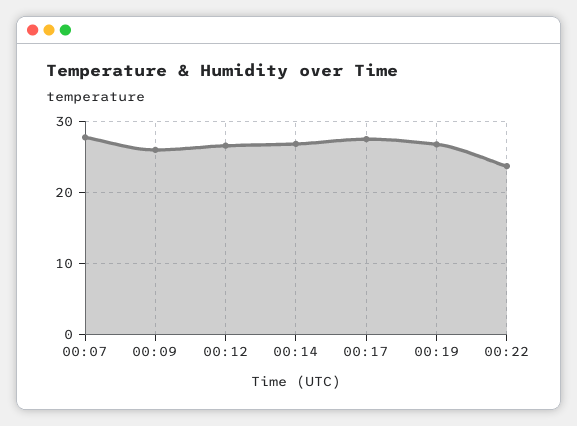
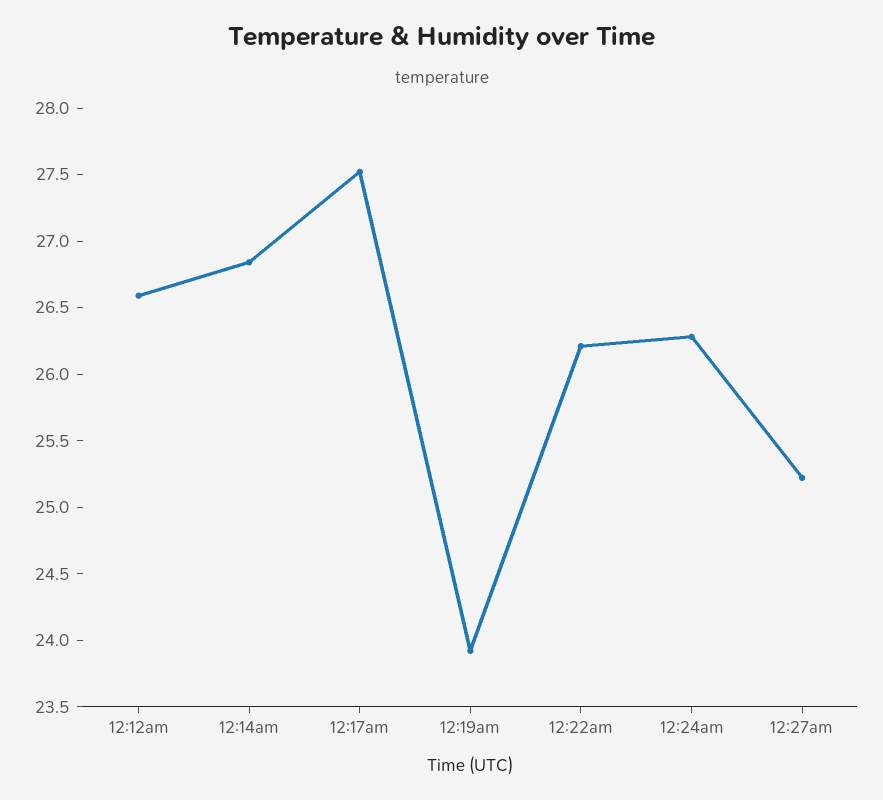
00:07: 28 -> none
00:09: 26 -> none
00:19: 27 -> 23.9
00:22: 24 -> 26.2
12:24am: none -> 26.3
12:27am: none -> 25.2

